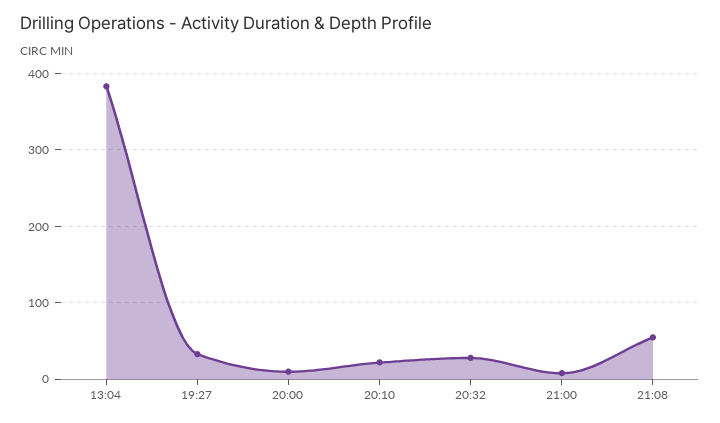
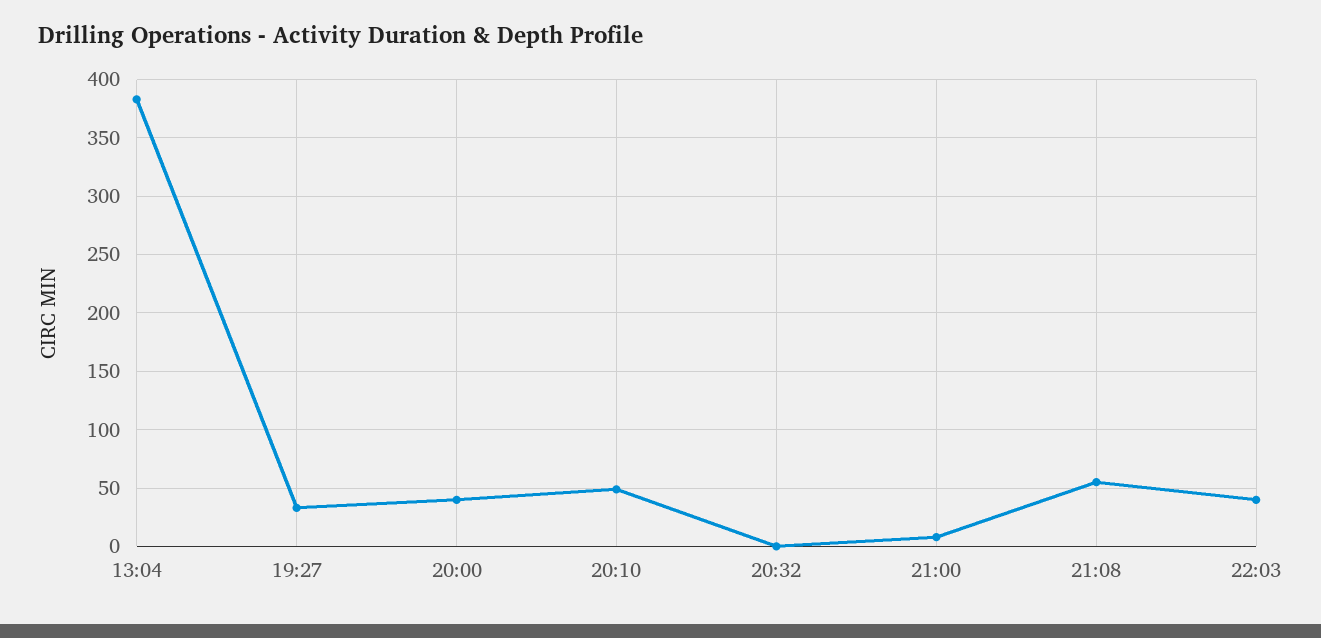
20:00: 10 -> 40
20:10: 20 -> 50
20:32: 30 -> 0
22:03: none -> 40

